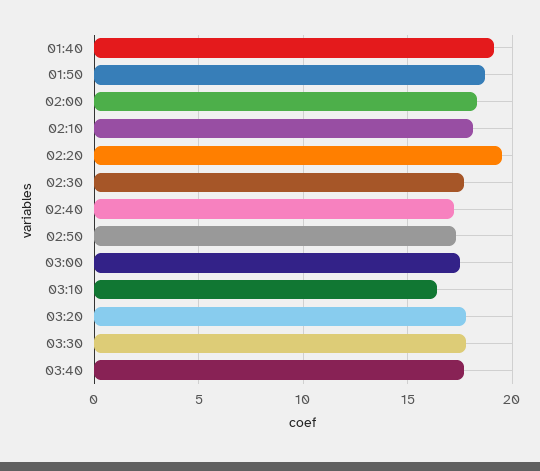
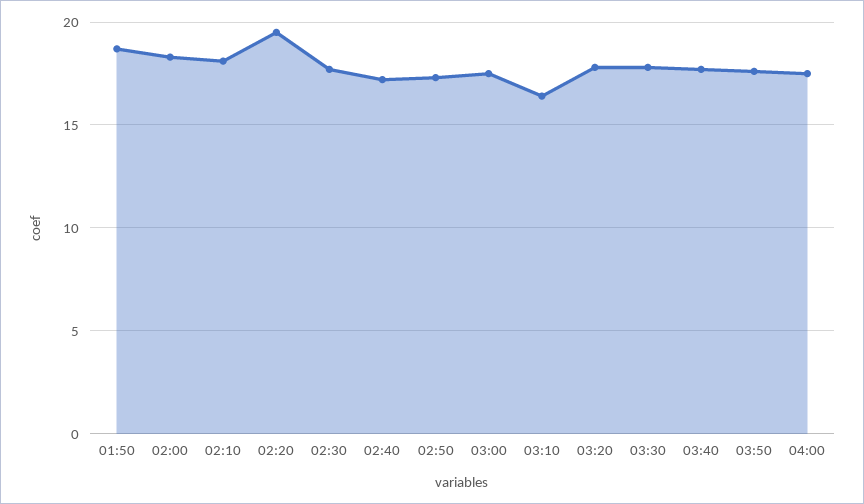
01:40: 19 -> none
03:50: none -> 17.5
04:00: none -> 17.5

